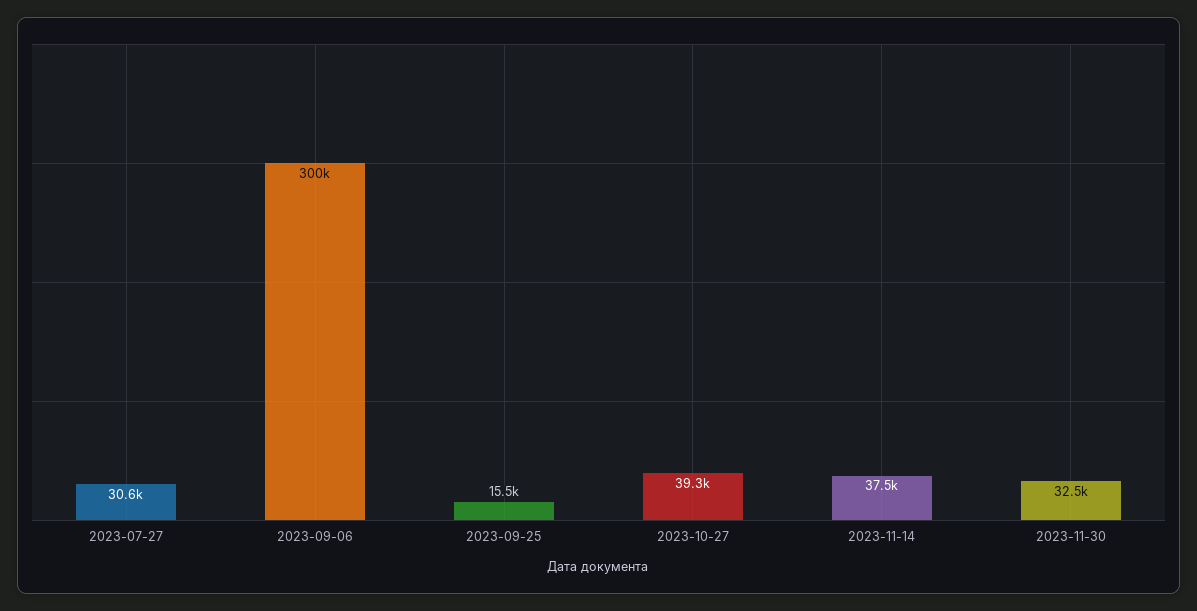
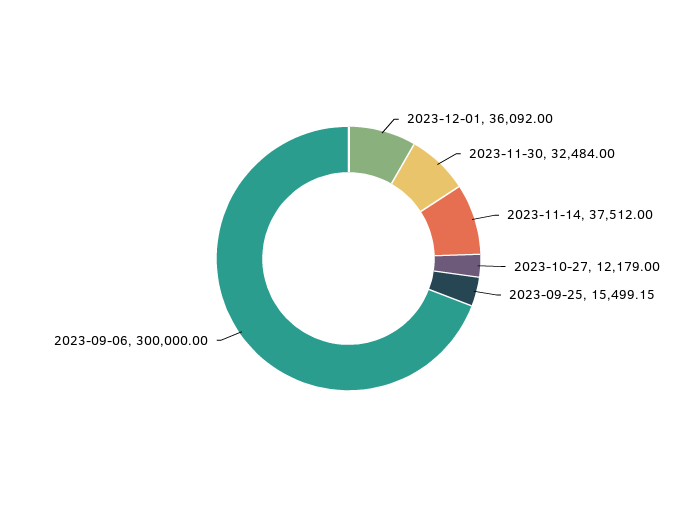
2023-07-27: 30600 -> none
2023-10-27: 39300 -> 12179
2023-12-01: none -> 36092

